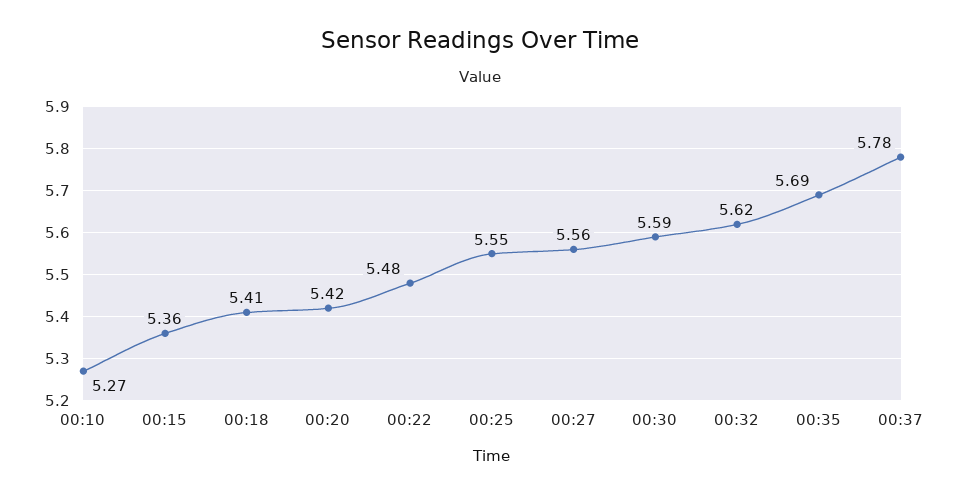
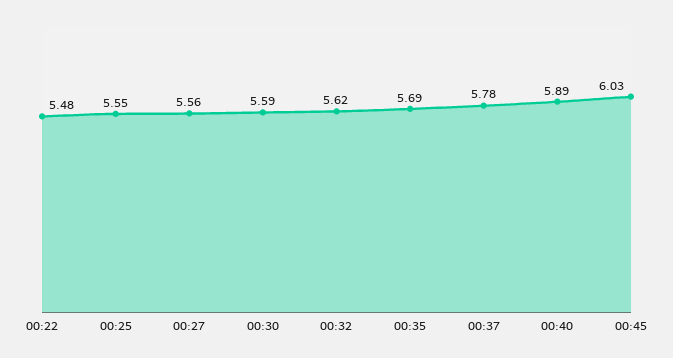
00:10: 5.27 -> none
00:15: 5.36 -> none
00:18: 5.41 -> none
00:20: 5.42 -> none
00:40: none -> 5.89
00:45: none -> 6.03

